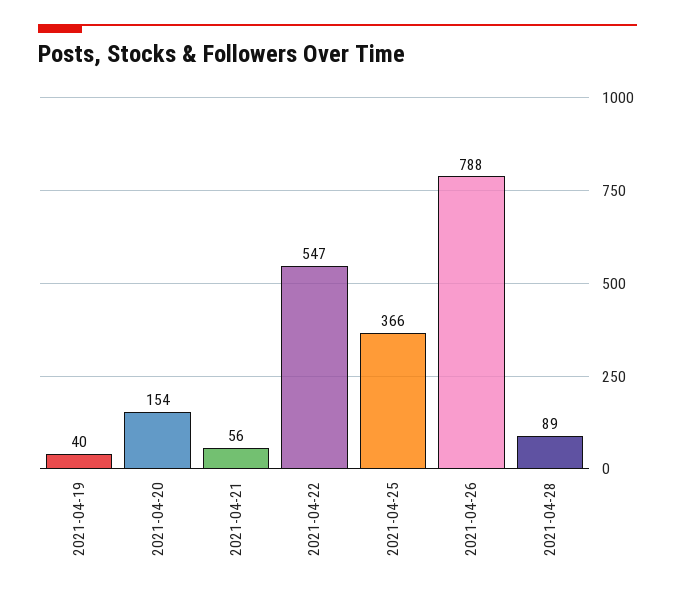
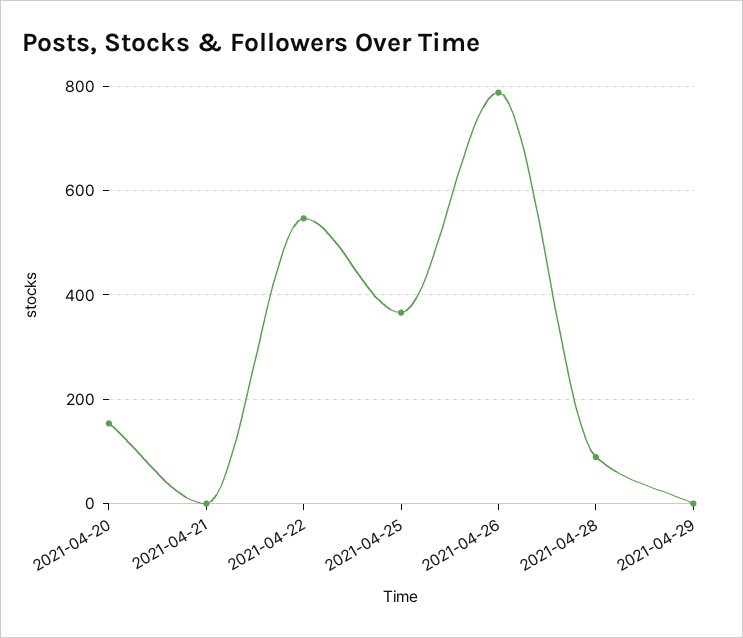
2021-04-19: 40 -> none
2021-04-21: 56 -> 0
2021-04-29: none -> 0

